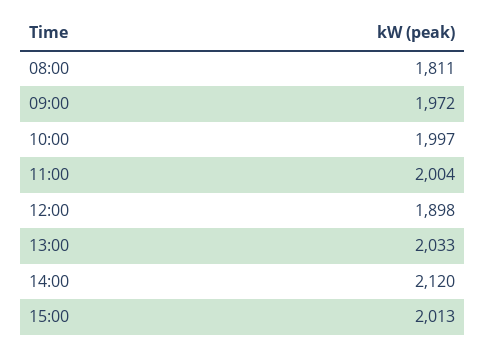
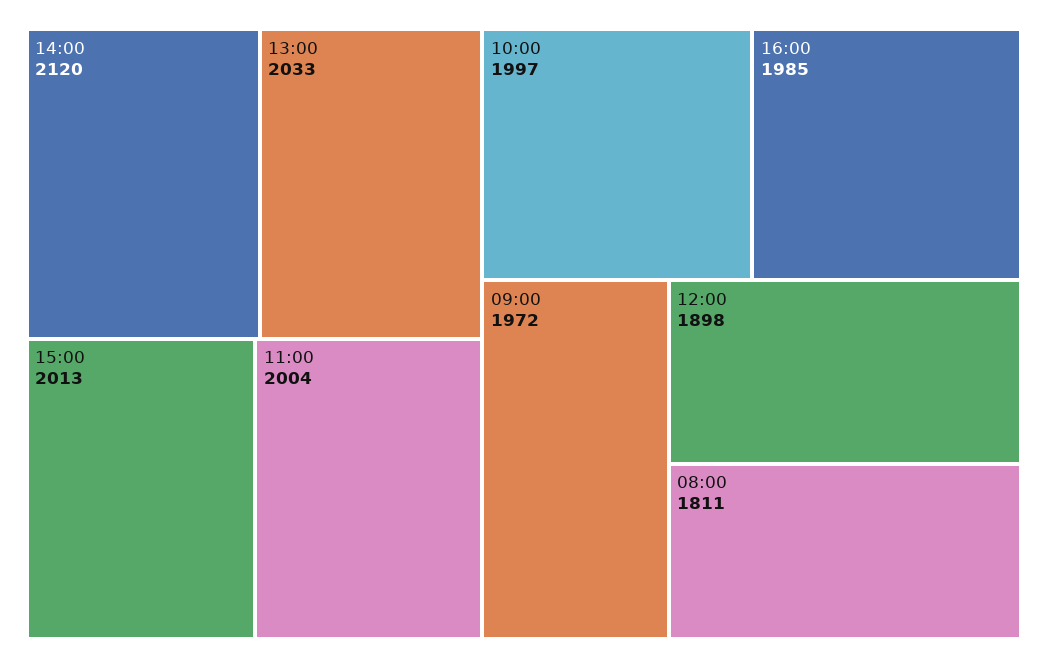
16:00: none -> 1985

